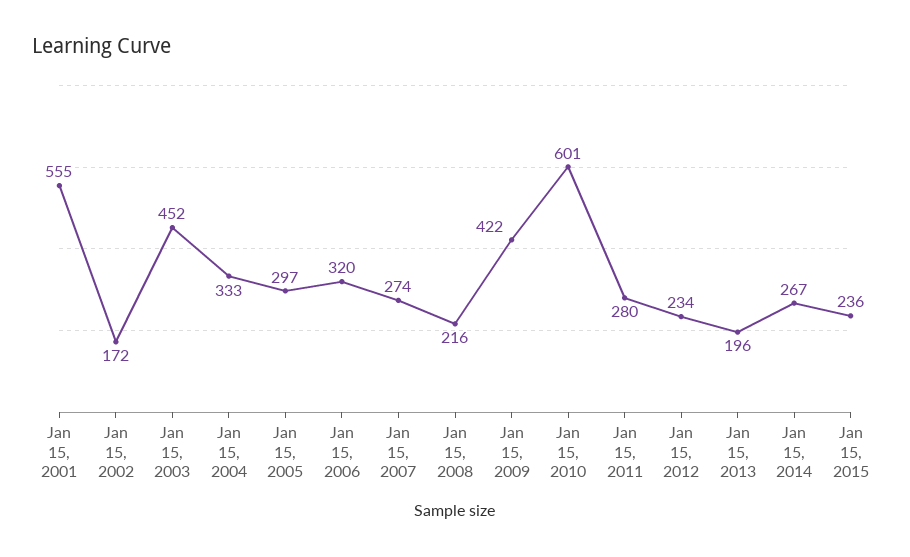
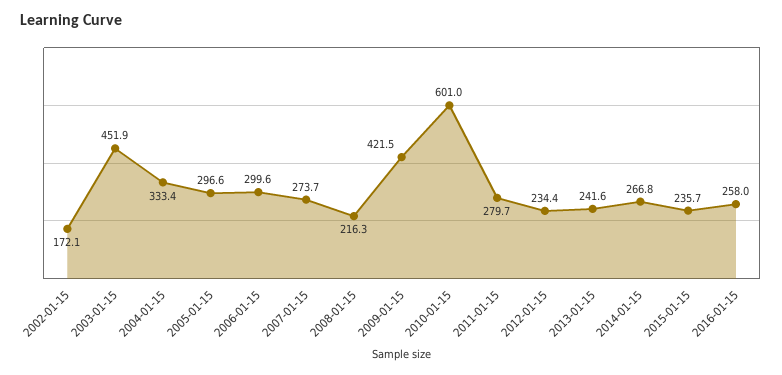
Jan 15, 2001: 555 -> none
Jan 15, 2006: 320 -> 299.6
Jan 15, 2013: 196 -> 241.6
2016-01-15: none -> 258

